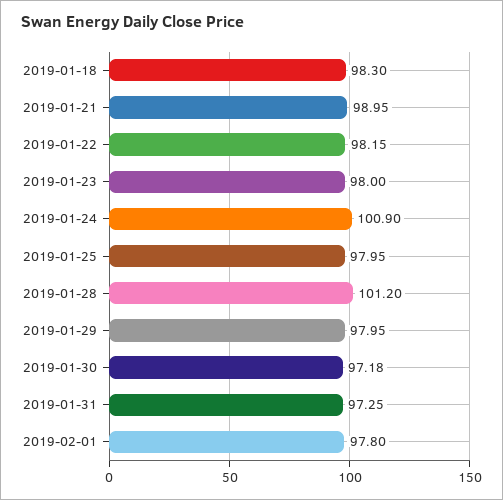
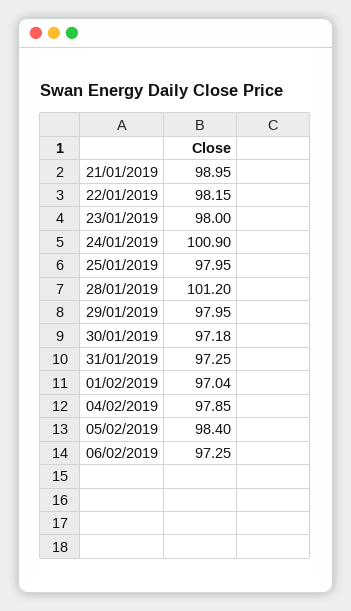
2019-01-18: 98.3 -> none
2019-02-01: 97.8 -> 97.04
04/02/2019: none -> 97.85
05/02/2019: none -> 98.4
06/02/2019: none -> 97.25

